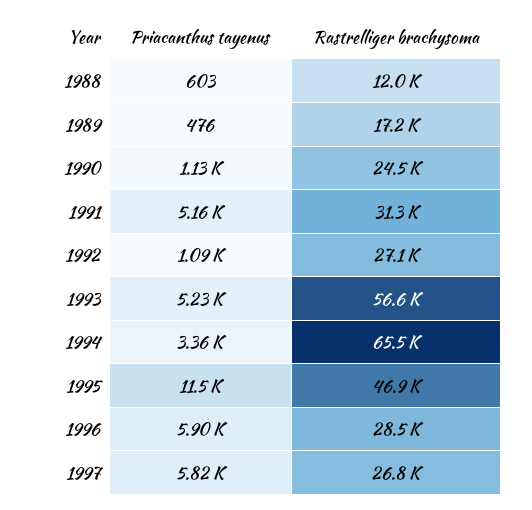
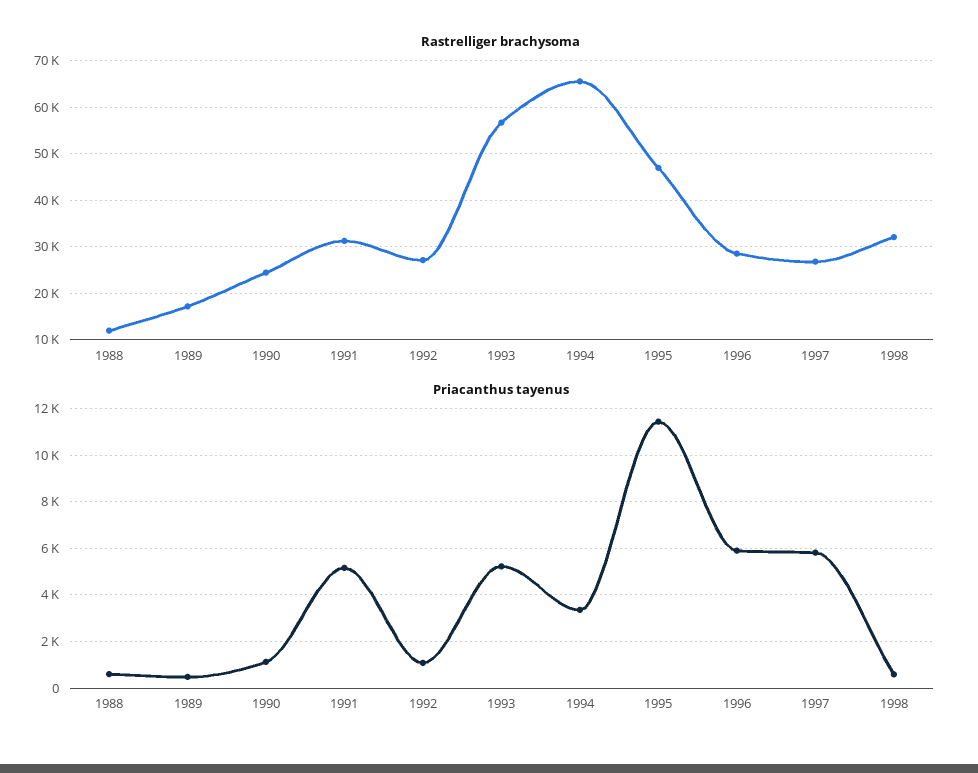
Rastrelliger brachysoma, 1998: none -> 32000
Priacanthus tayenus, 1998: none -> 500

